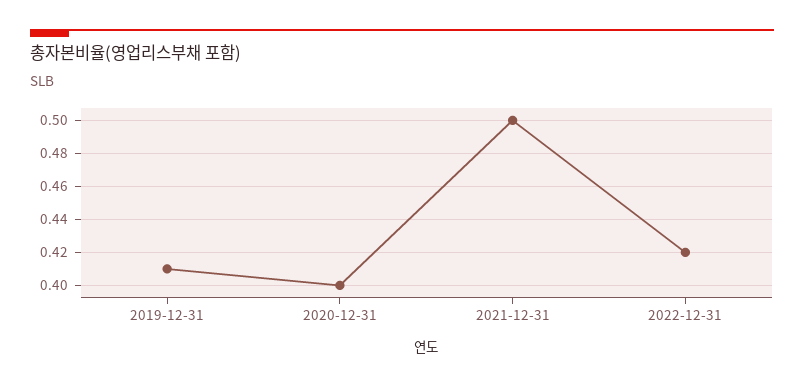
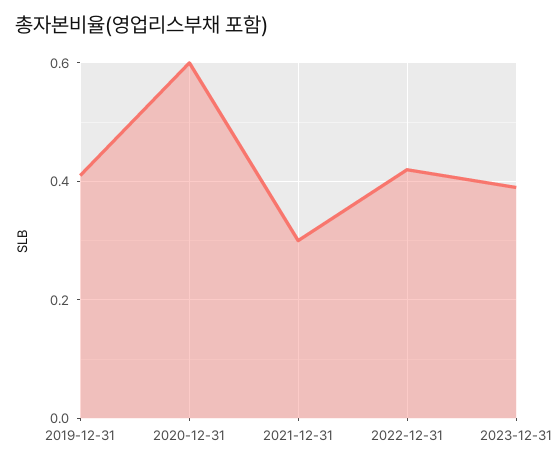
2020-12-31: 0.4 -> 0.6
2021-12-31: 0.5 -> 0.3
2023-12-31: none -> 0.4

